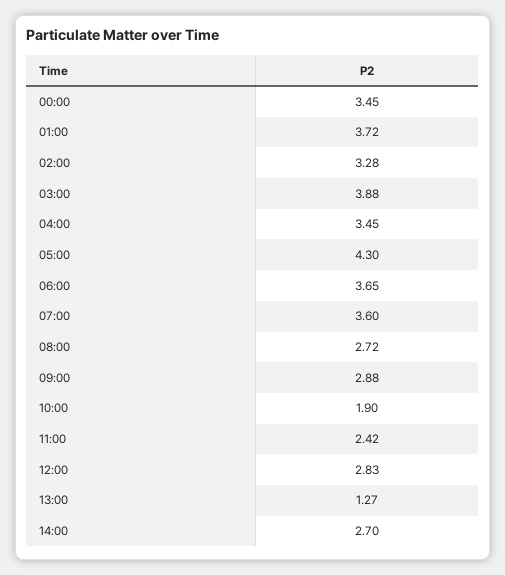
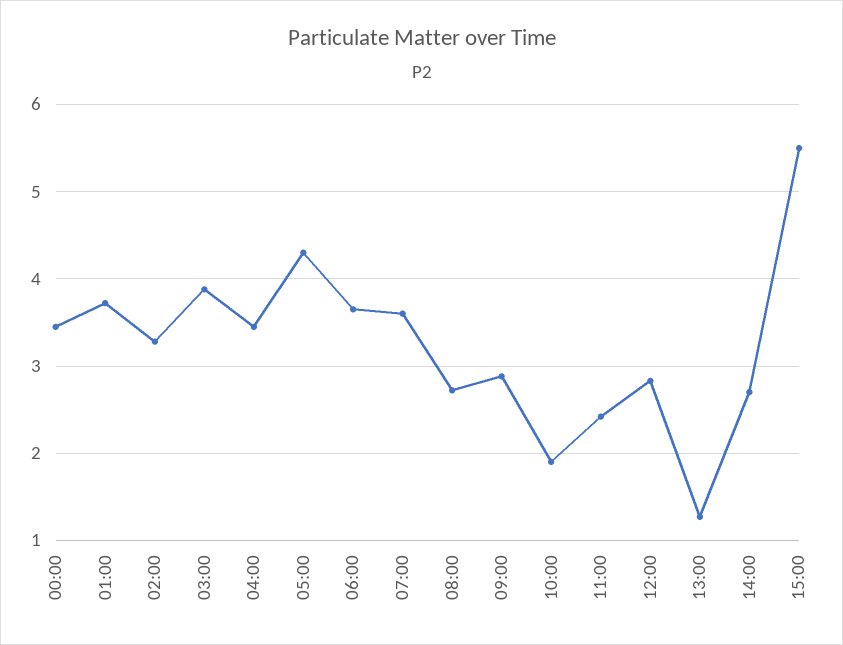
15:00: none -> 5.5

